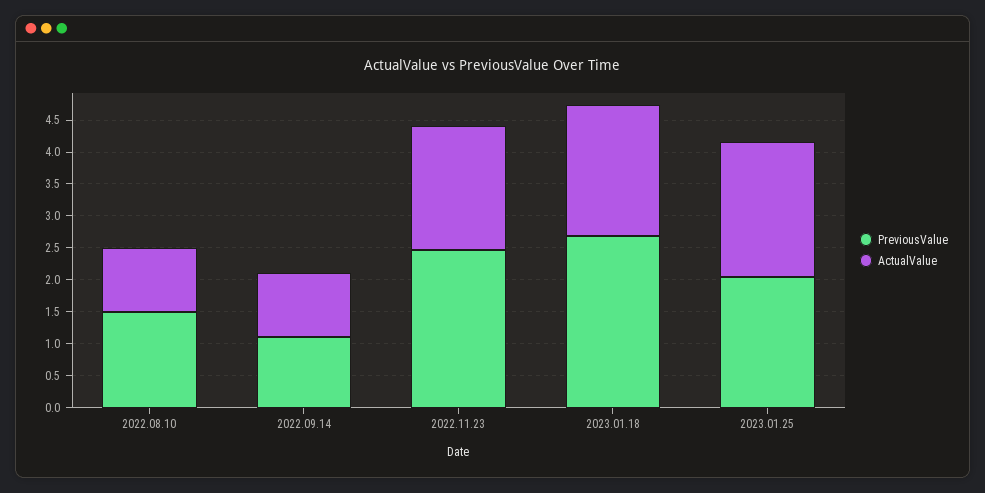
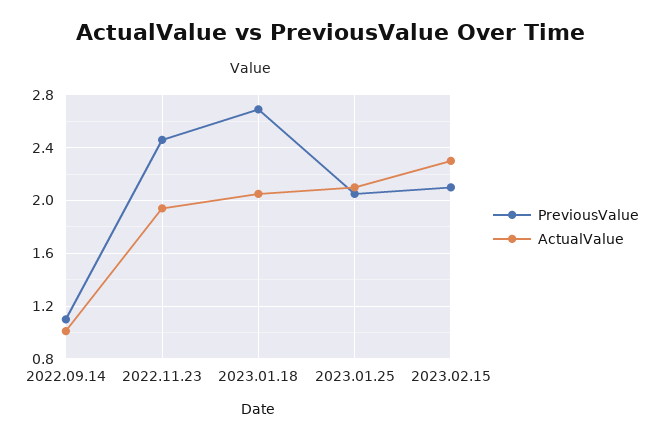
PreviousValue, 2022.08.10: 1.5 -> none
ActualValue, 2022.08.10: 1 -> none
PreviousValue, 2023.02.15: none -> 2.1
ActualValue, 2023.02.15: none -> 2.3

